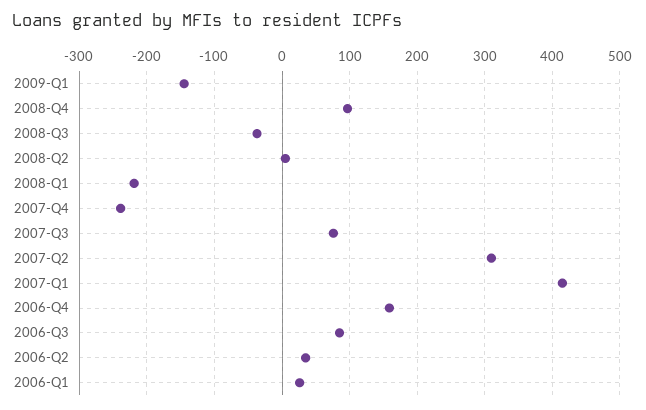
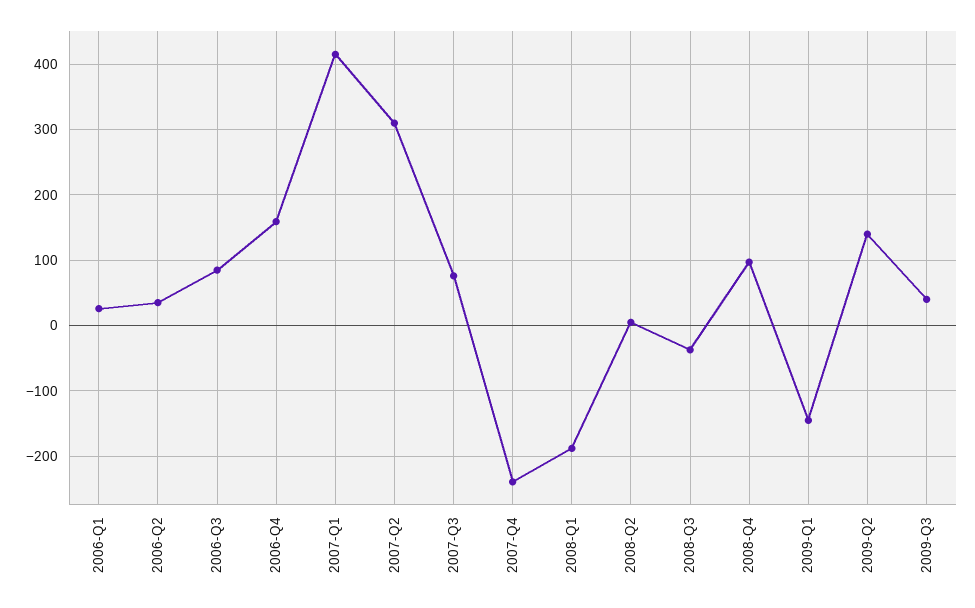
2008-Q1: -220 -> -190
2009-Q2: none -> 140
2009-Q3: none -> 40

